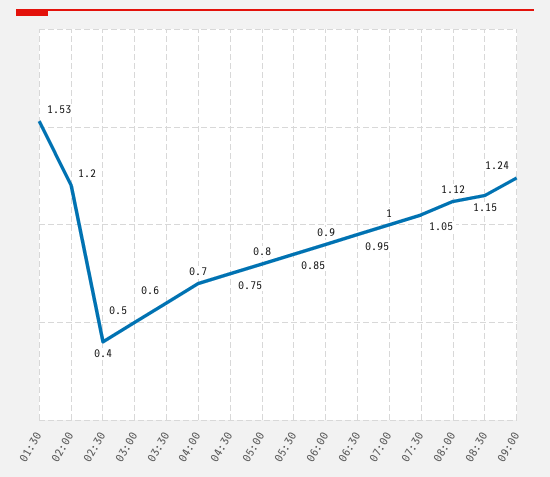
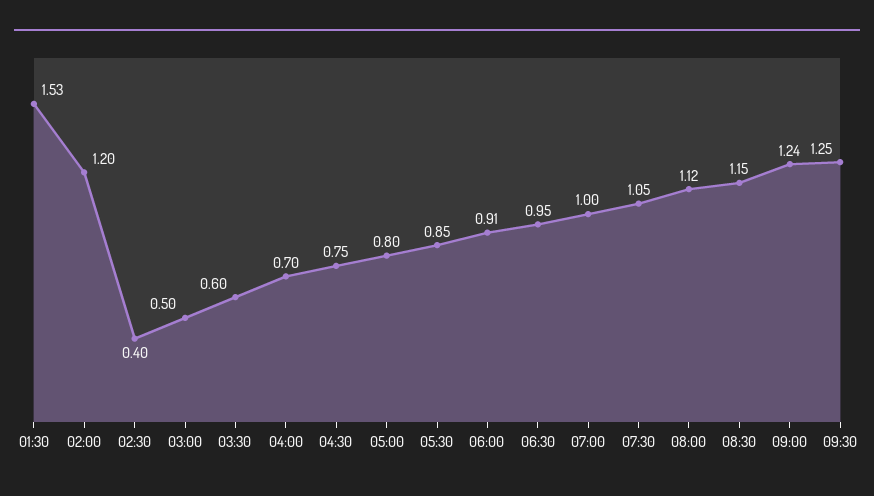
06:00: 0.9 -> 0.91
09:30: none -> 1.25

